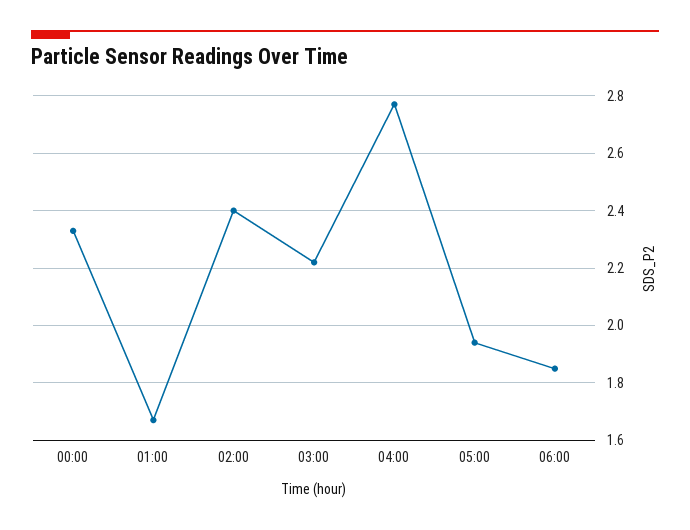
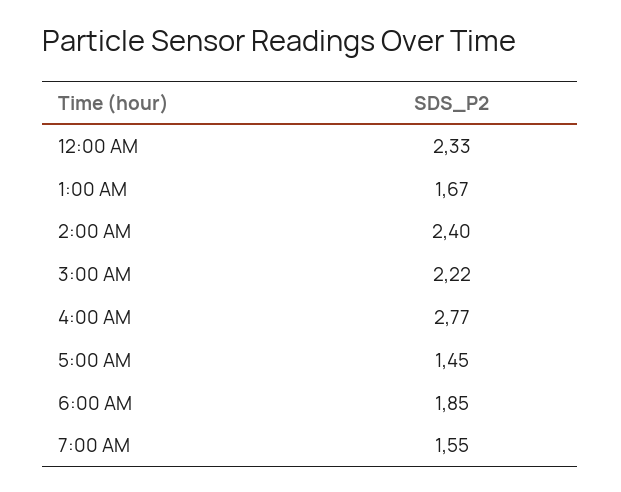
05:00: 1.95 -> 1.45
7:00 AM: none -> 1.55

